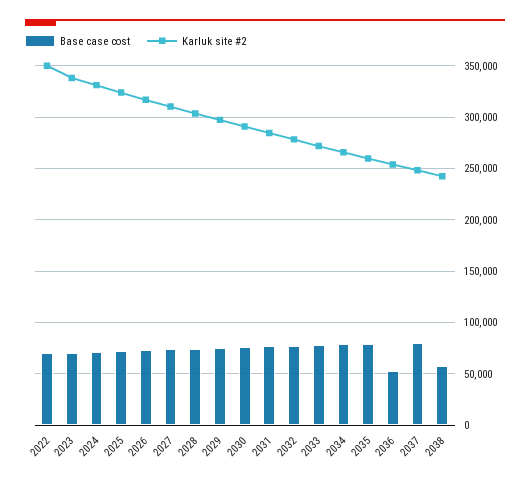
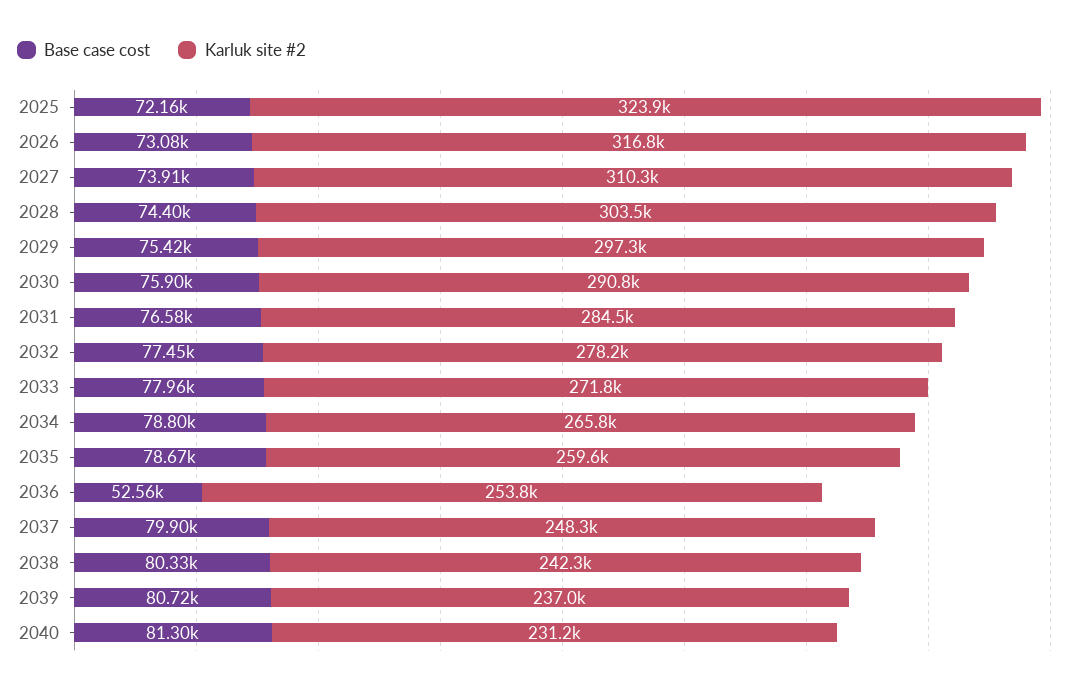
Base case cost, 2022: 70000 -> none
Karluk site #2, 2022: 350000 -> none
Base case cost, 2023: 70000 -> none
Karluk site #2, 2023: 340000 -> none
Base case cost, 2024: 70000 -> none
Karluk site #2, 2024: 330000 -> none
Base case cost, 2038: 60000 -> 80330
Base case cost, 2039: none -> 80720
Karluk site #2, 2039: none -> 237000
Base case cost, 2040: none -> 81300
Karluk site #2, 2040: none -> 231200

